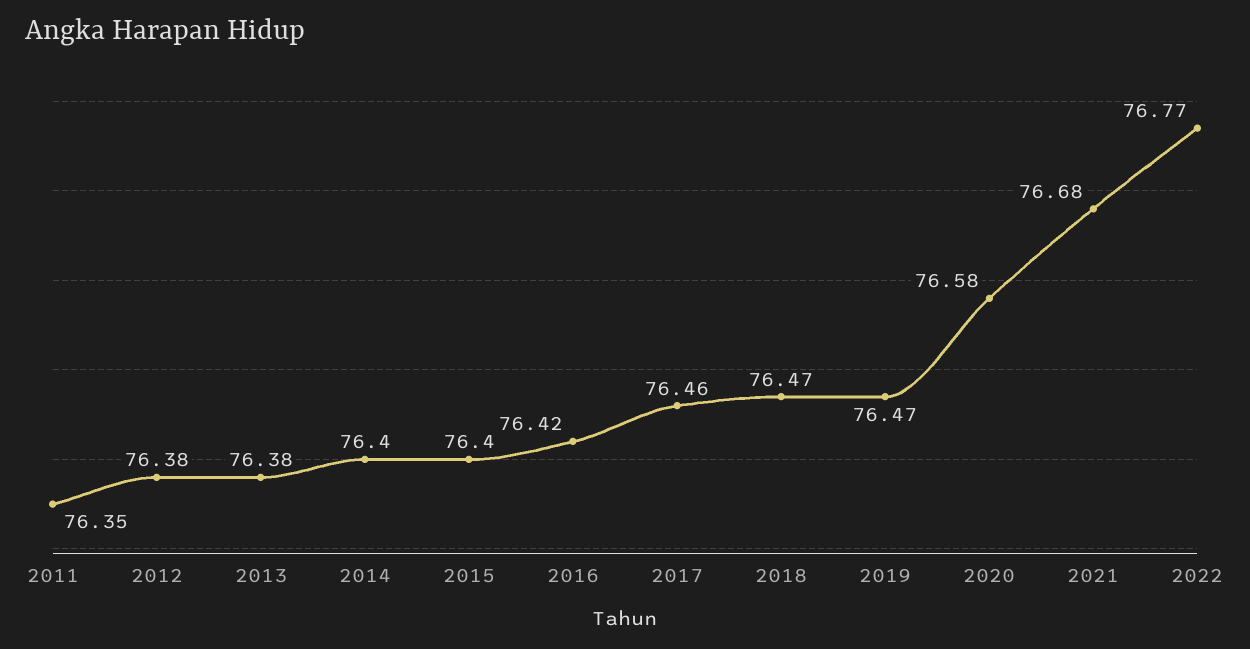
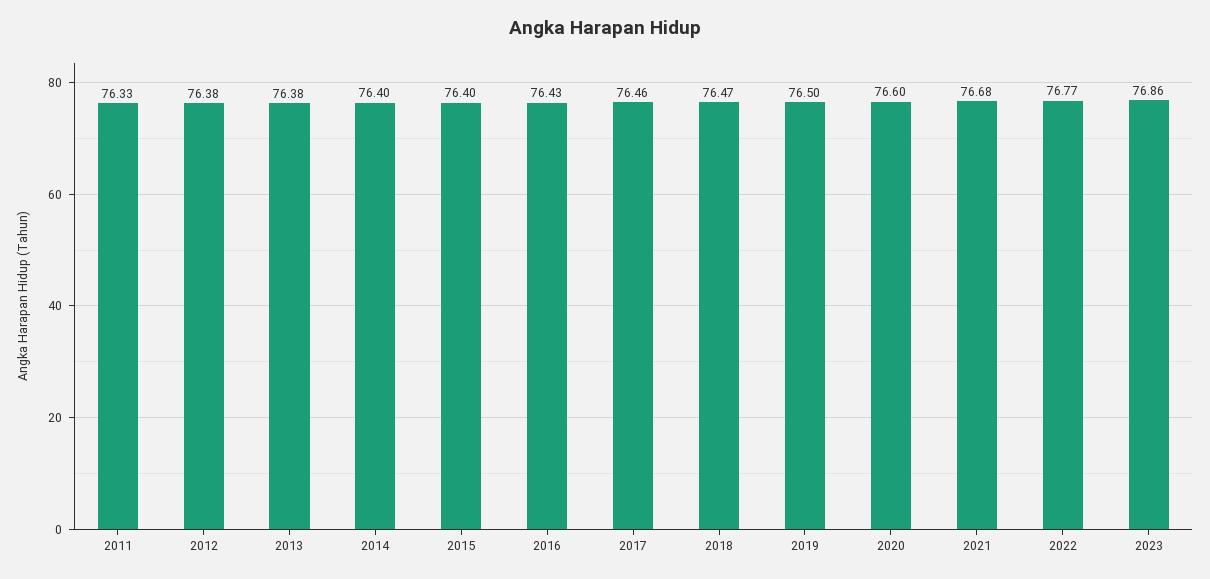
2011: 76.35 -> 76.33
2016: 76.42 -> 76.43
2019: 76.47 -> 76.5
2020: 76.58 -> 76.6
2023: none -> 76.86

